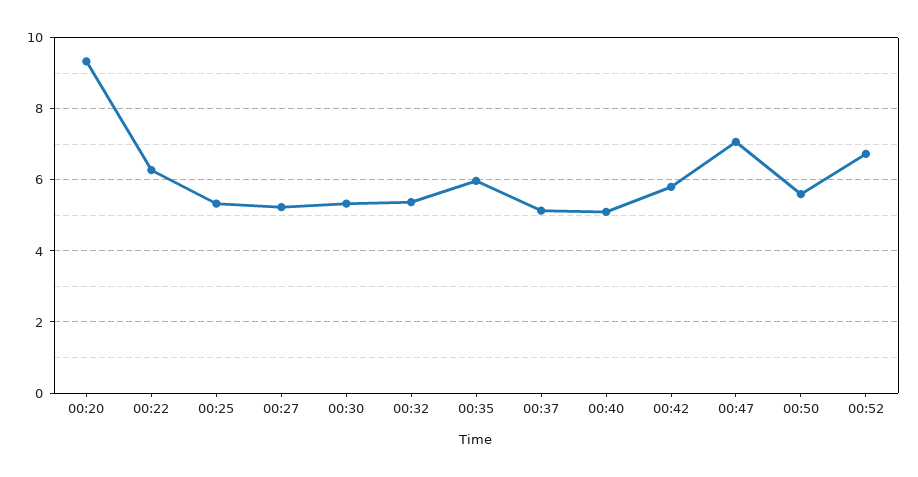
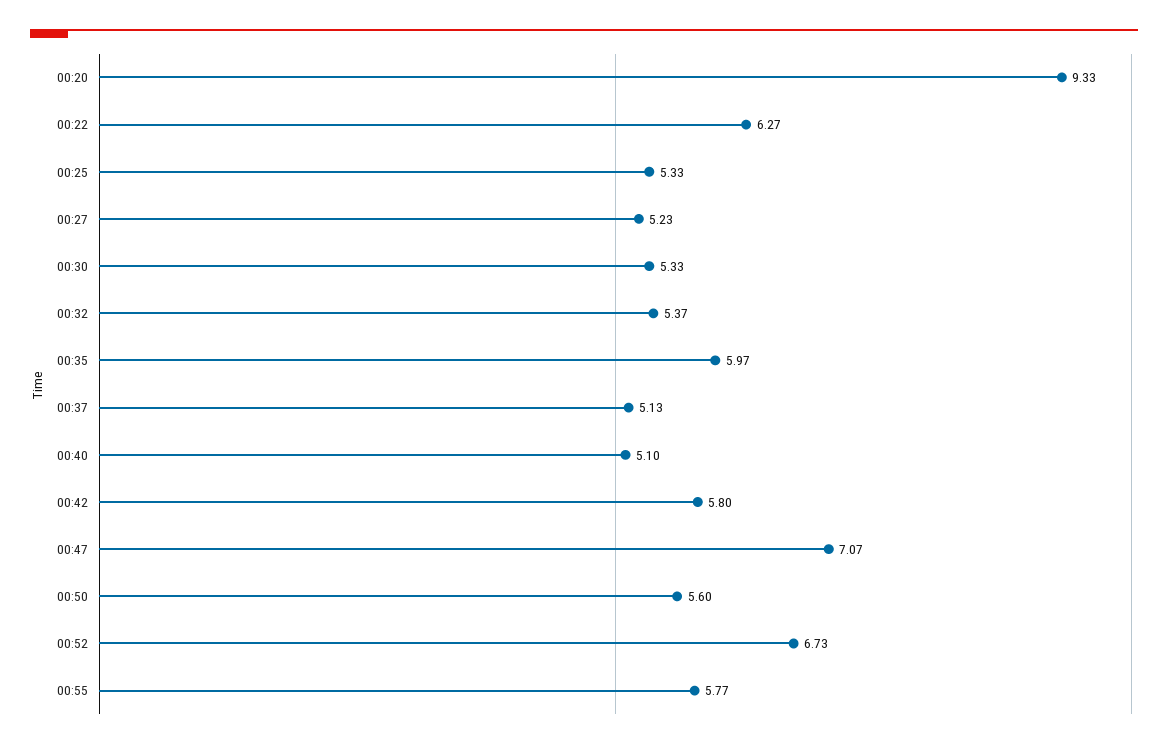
00:55: none -> 5.77

